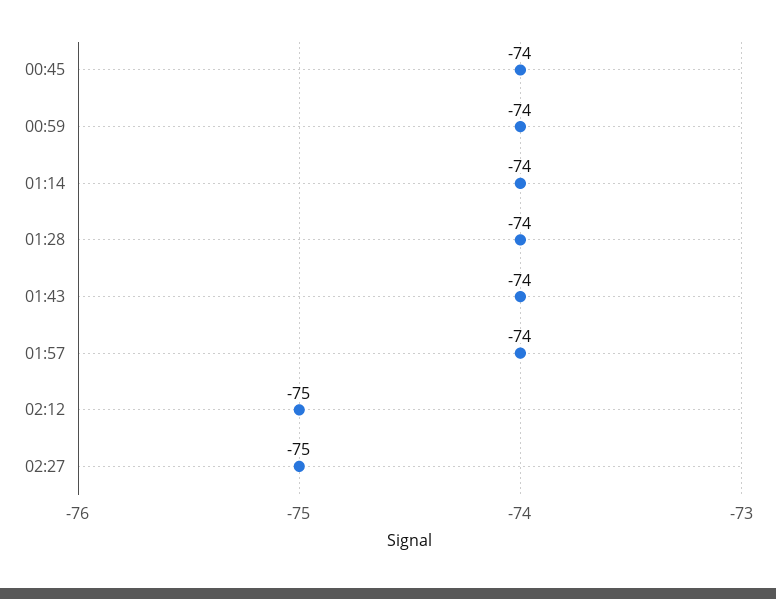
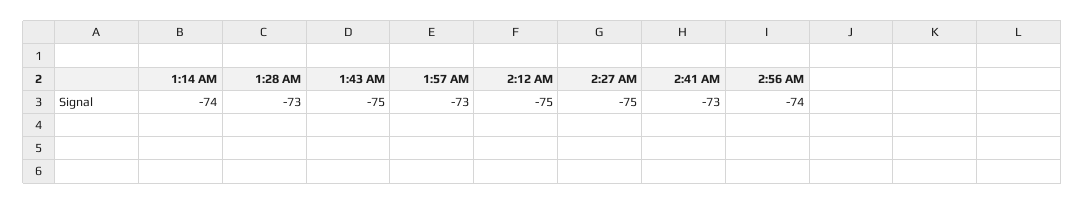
00:45: -74 -> none
00:59: -74 -> none
01:28: -74 -> -73
01:43: -74 -> -75
01:57: -74 -> -73
2:41 AM: none -> -73
2:56 AM: none -> -74

